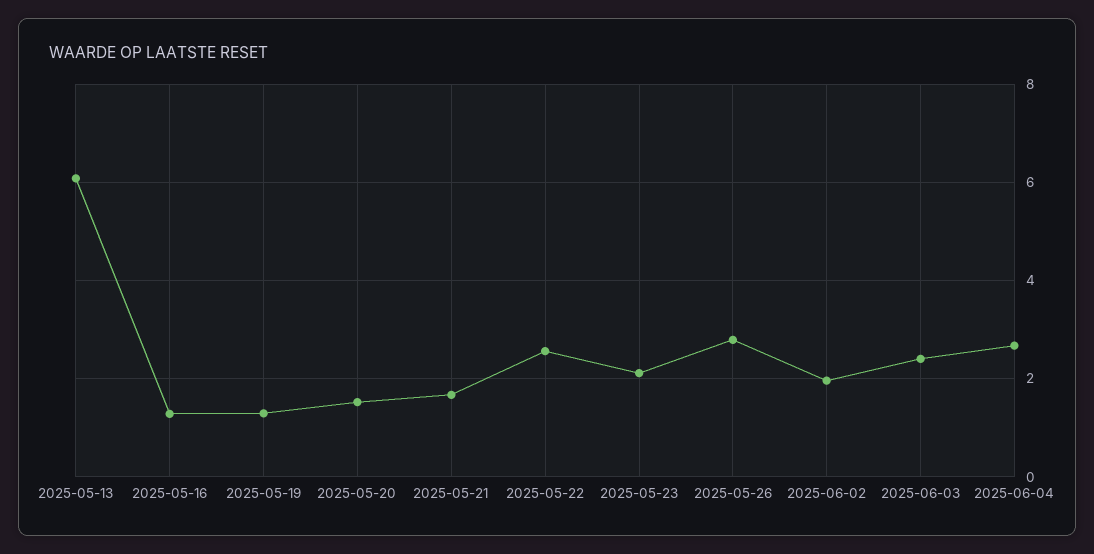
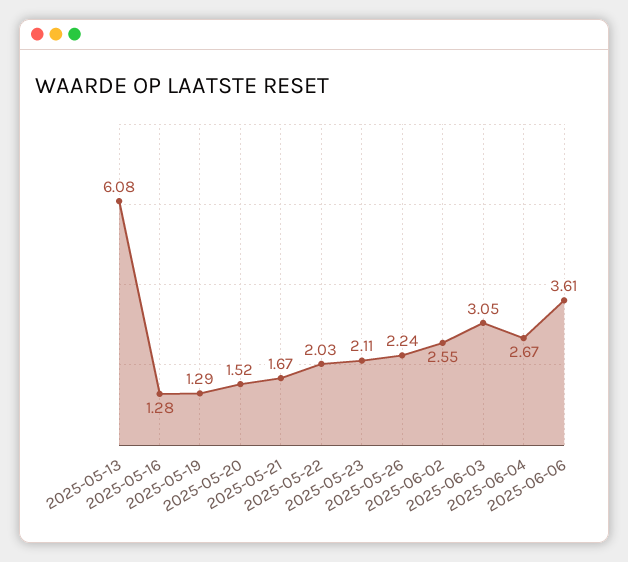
2025-05-22: 2.6 -> 2.03
2025-05-26: 2.8 -> 2.24
2025-06-02: 2 -> 2.55
2025-06-03: 2.4 -> 3.05
2025-06-06: none -> 3.61

